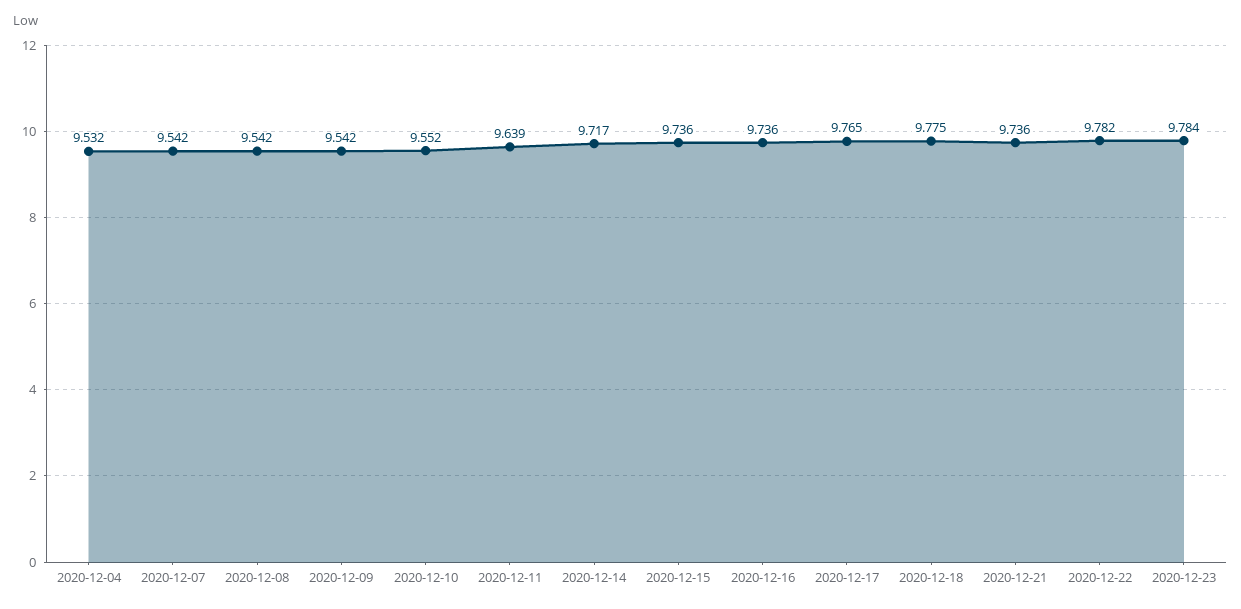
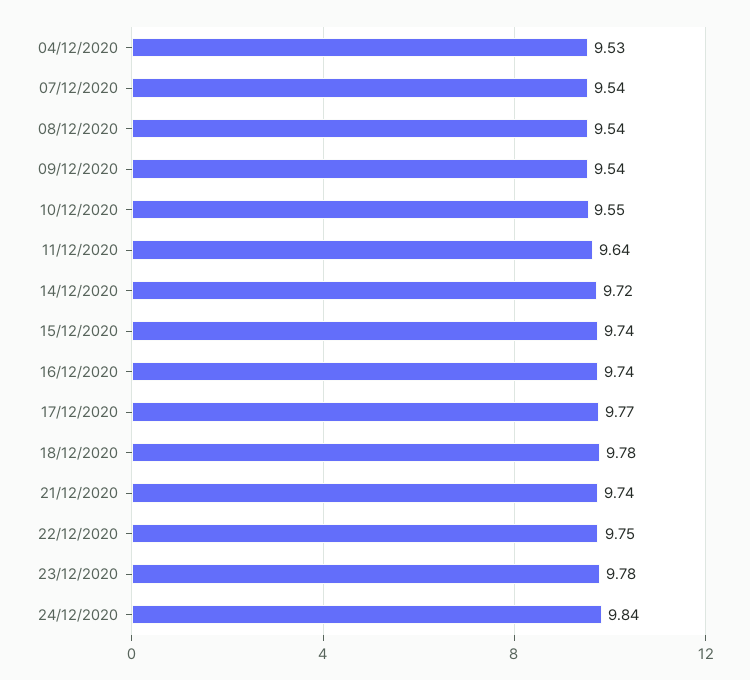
2020-12-22: 9.782 -> 9.75
24/12/2020: none -> 9.84

